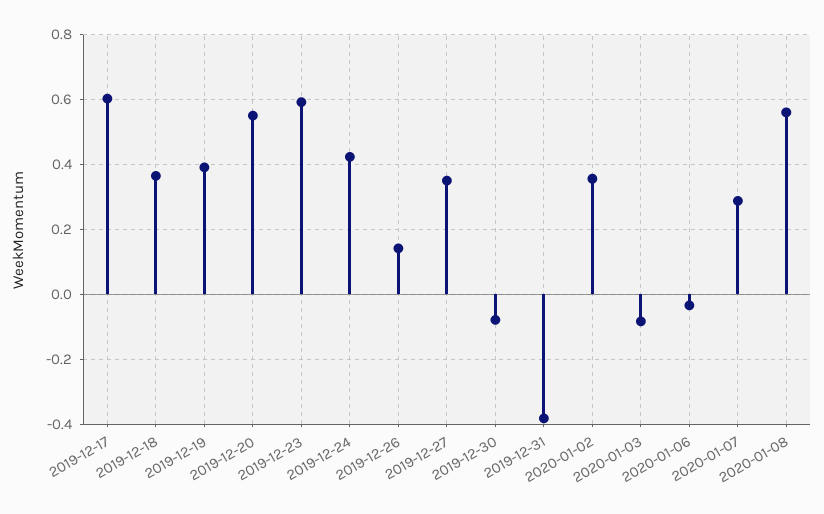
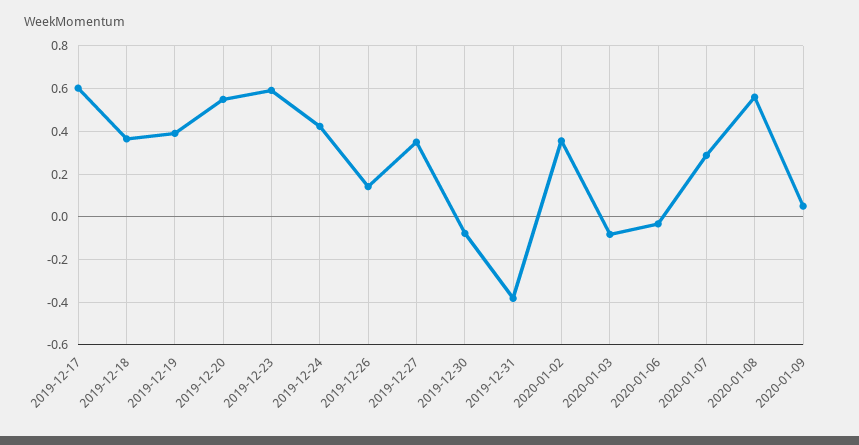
2020-01-09: none -> 0.05

